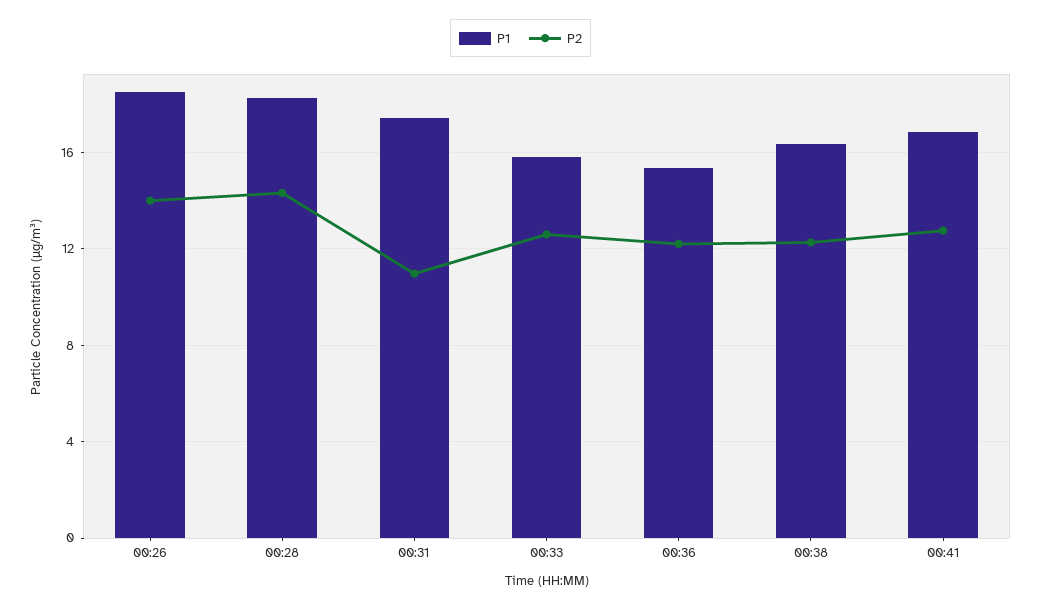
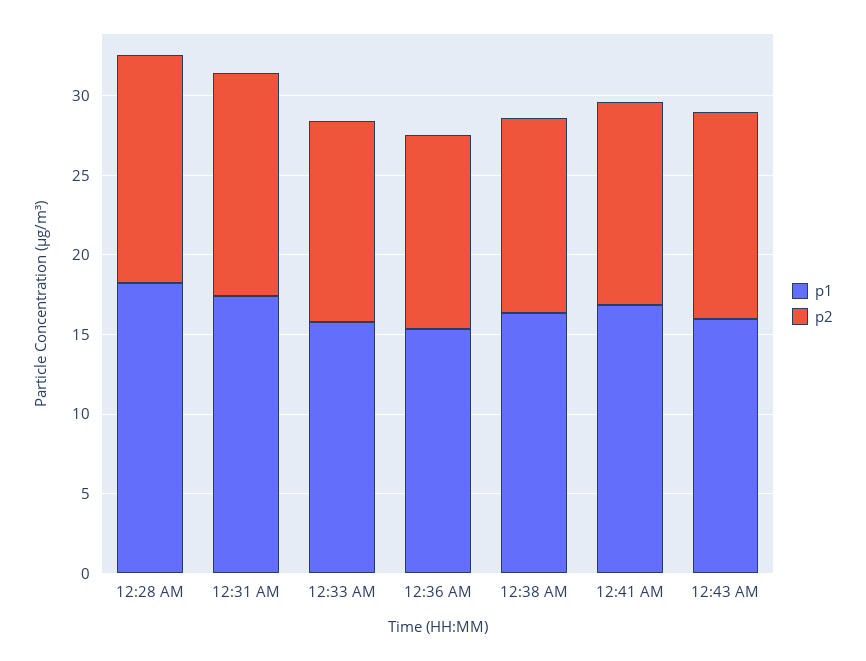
P1, 00:26: 18.5 -> none
P2, 00:26: 14 -> none
P2, 00:31: 11 -> 14
P1, 12:43 AM: none -> 16
P2, 12:43 AM: none -> 13

